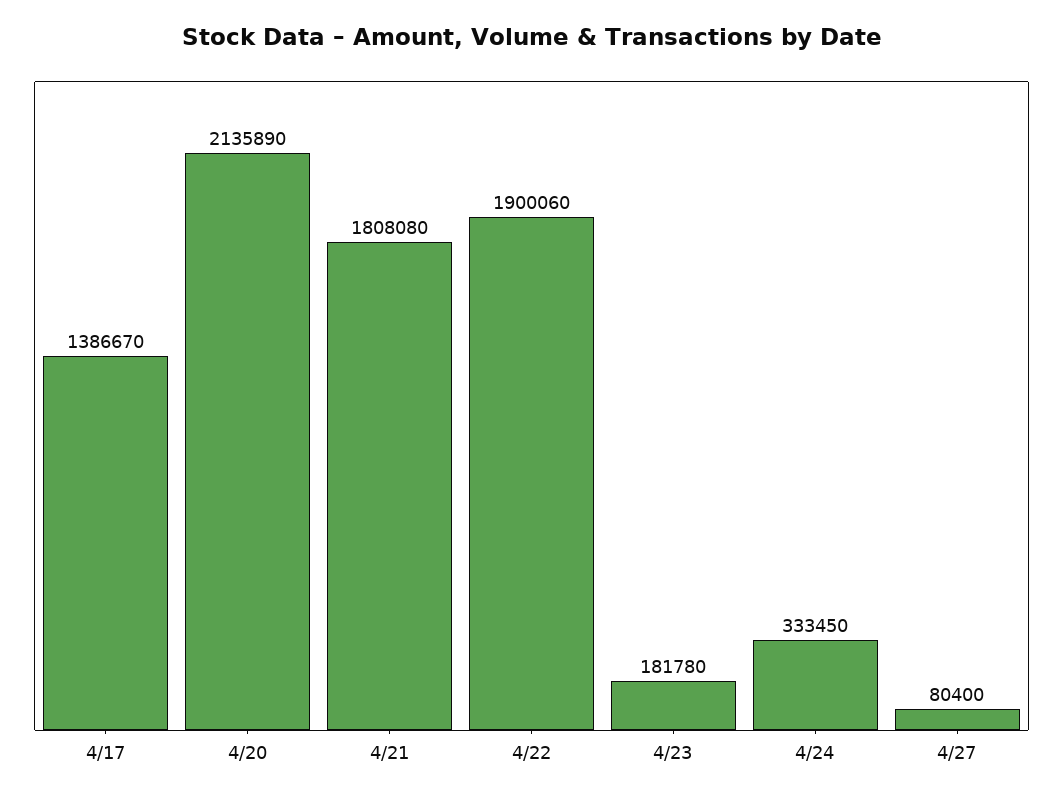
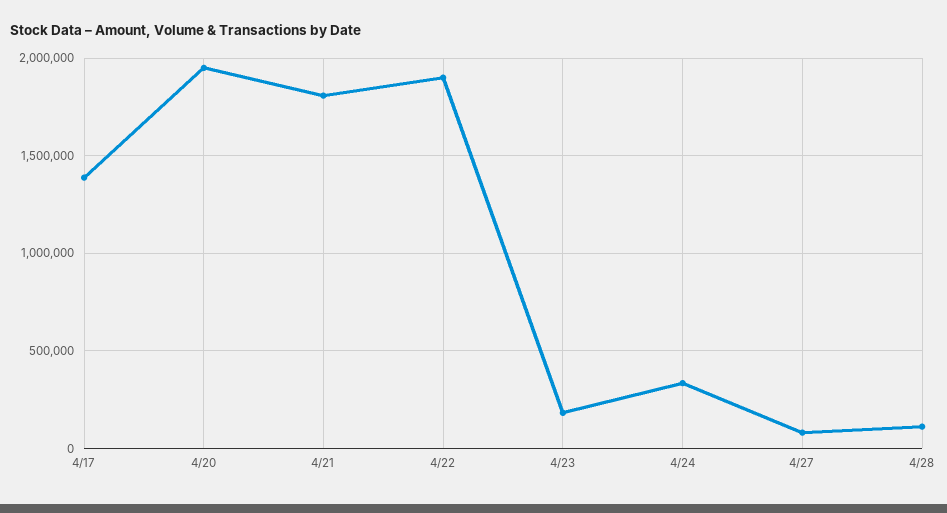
4/20: 2135890 -> 1950000
4/28: none -> 100000

